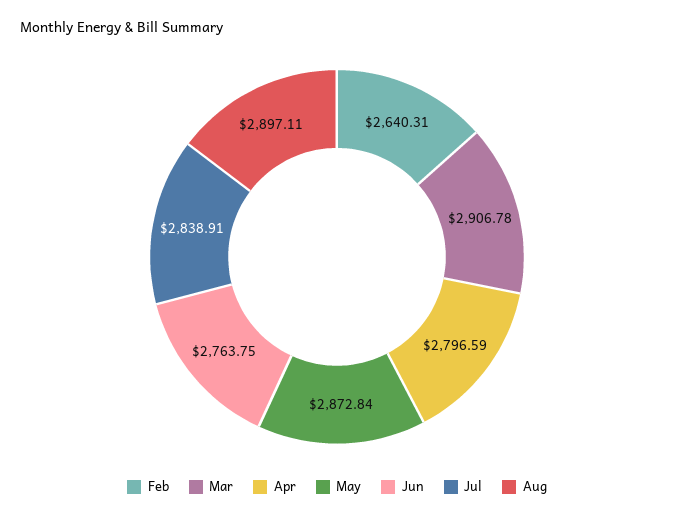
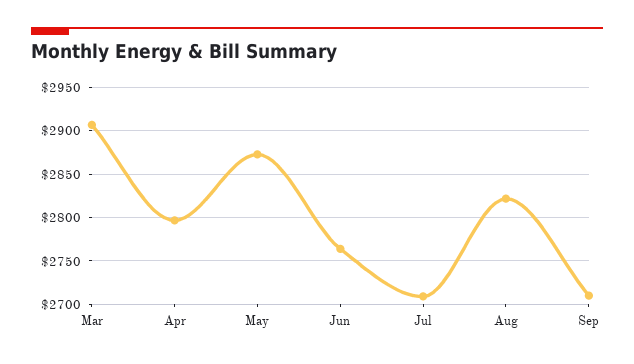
Feb: 2640.31 -> none
Jul: 2838.91 -> 2710
Aug: 2897.11 -> 2820
Sep: none -> 2710

